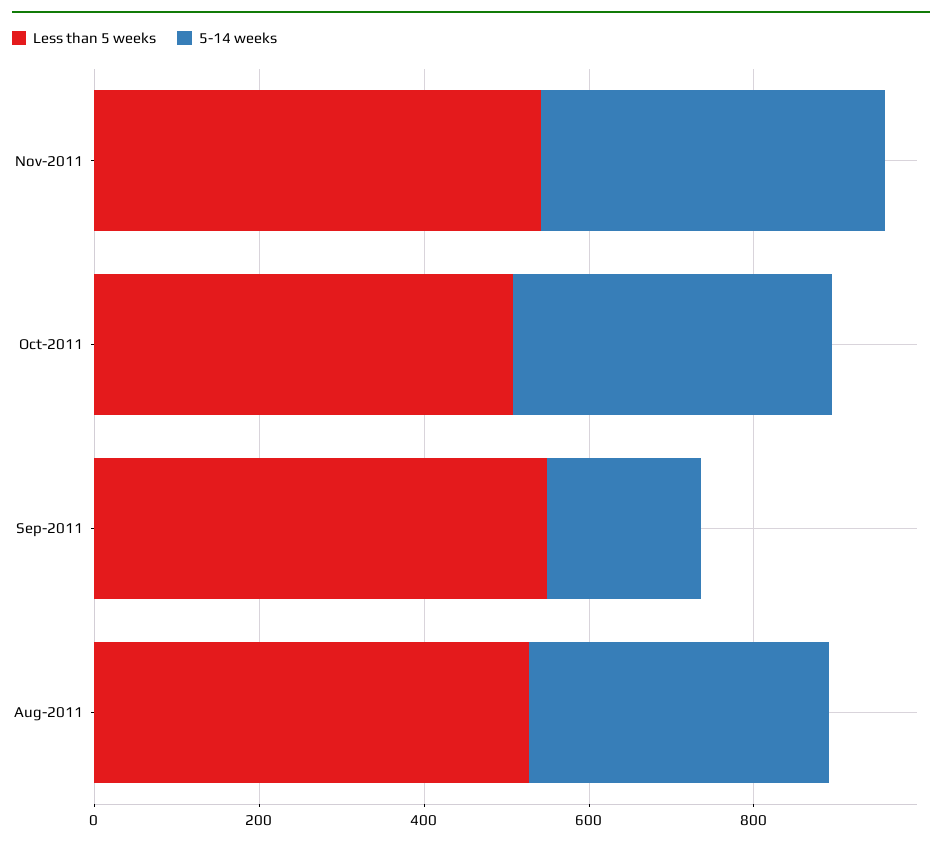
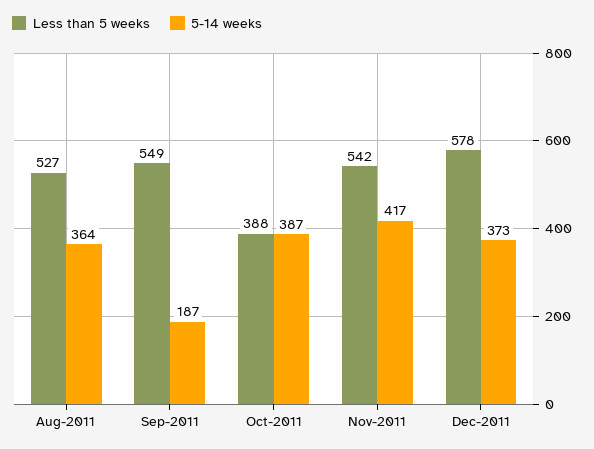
Less than 5 weeks, Oct-2011: 500 -> 388
Less than 5 weeks, Dec-2011: none -> 578
5-14 weeks, Dec-2011: none -> 373

